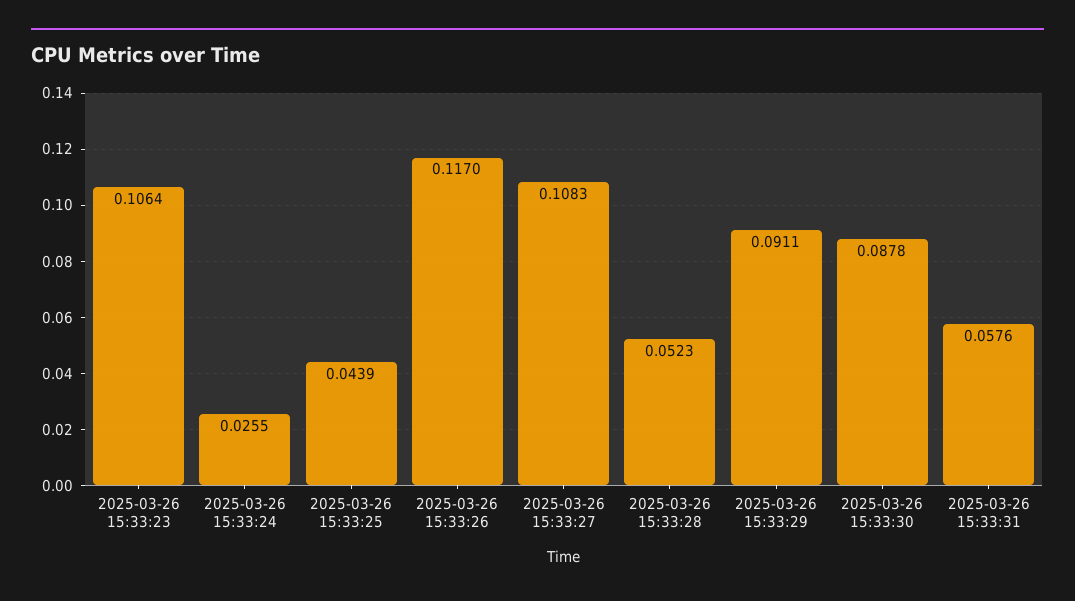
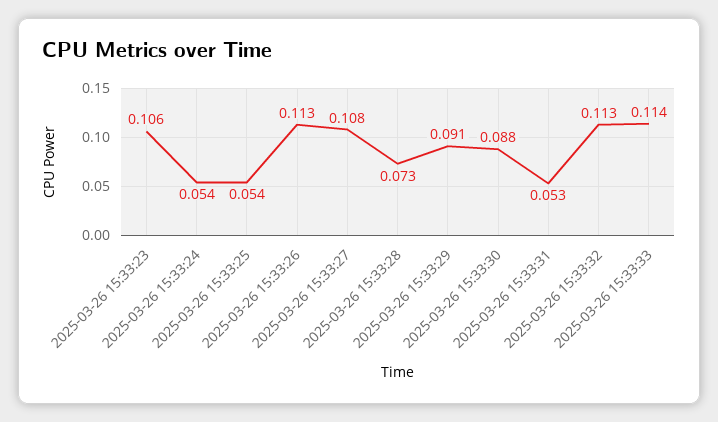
2025-03-26 15:33:24: 0.0255 -> 0.054
2025-03-26 15:33:25: 0.0439 -> 0.054
2025-03-26 15:33:26: 0.117 -> 0.113
2025-03-26 15:33:28: 0.0523 -> 0.073
2025-03-26 15:33:31: 0.0576 -> 0.053
2025-03-26 15:33:32: none -> 0.113
2025-03-26 15:33:33: none -> 0.114

